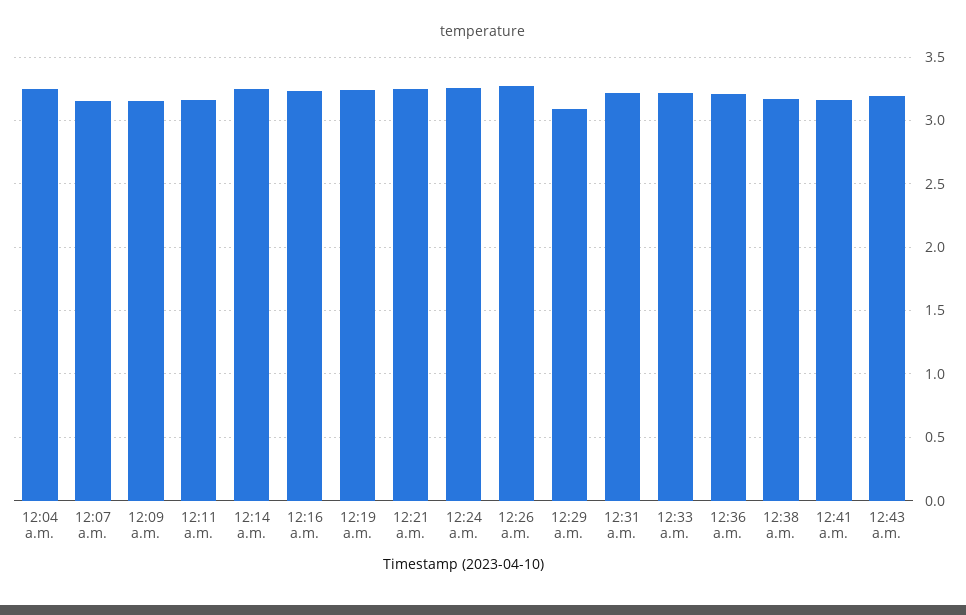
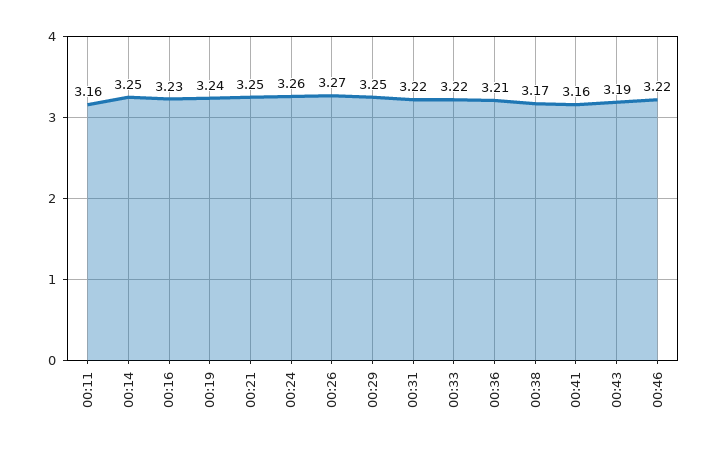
12:04 a.m.: 3.25 -> none
12:07 a.m.: 3.15 -> none
12:09 a.m.: 3.15 -> none
12:29 a.m.: 3.1 -> 3.25
00:46: none -> 3.22

